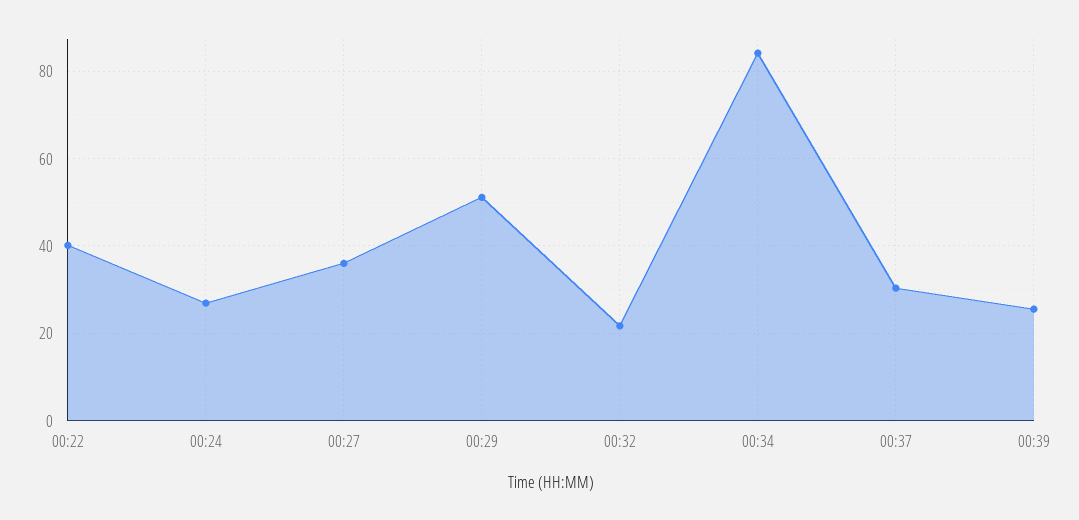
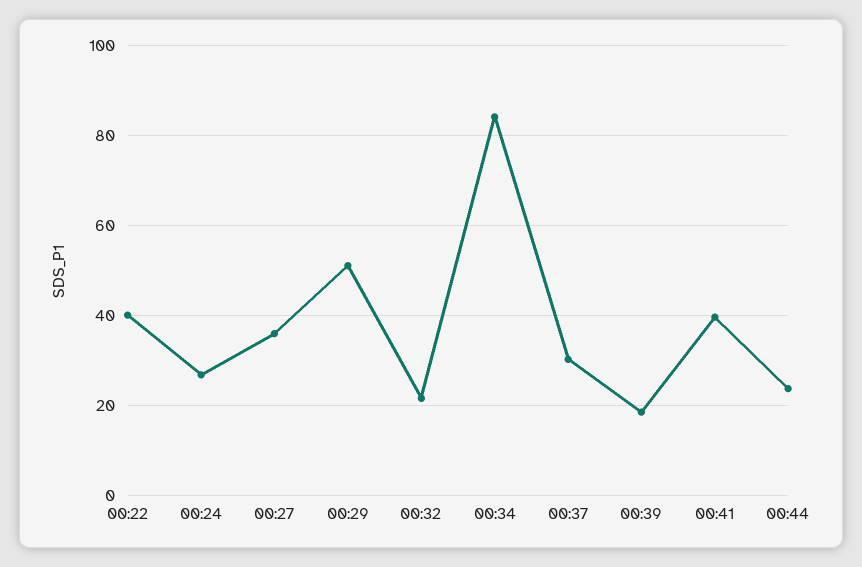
00:39: 26 -> 18
00:41: none -> 40
00:44: none -> 24

